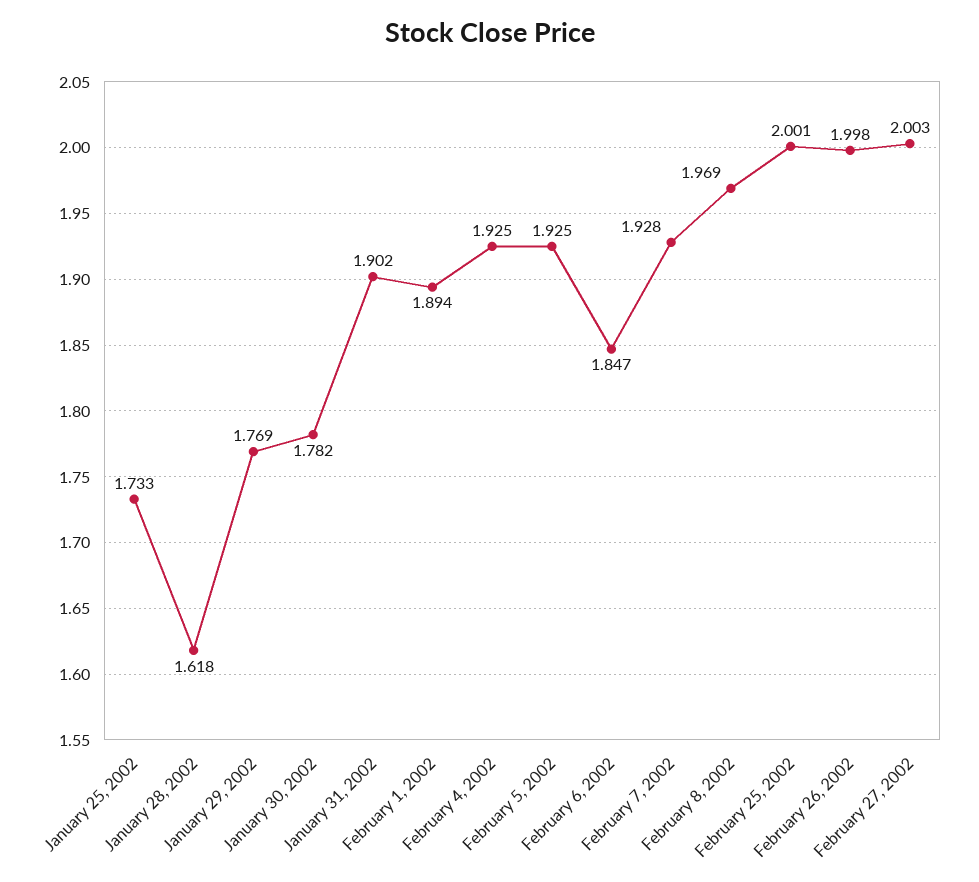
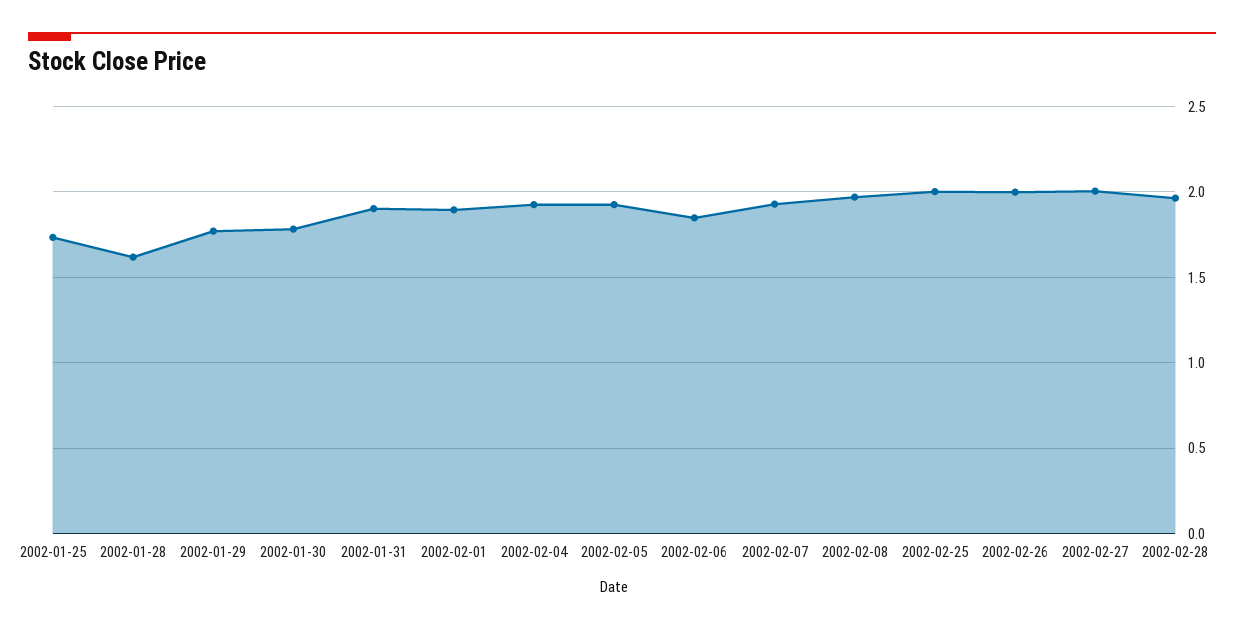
2002-02-28: none -> 1.95

